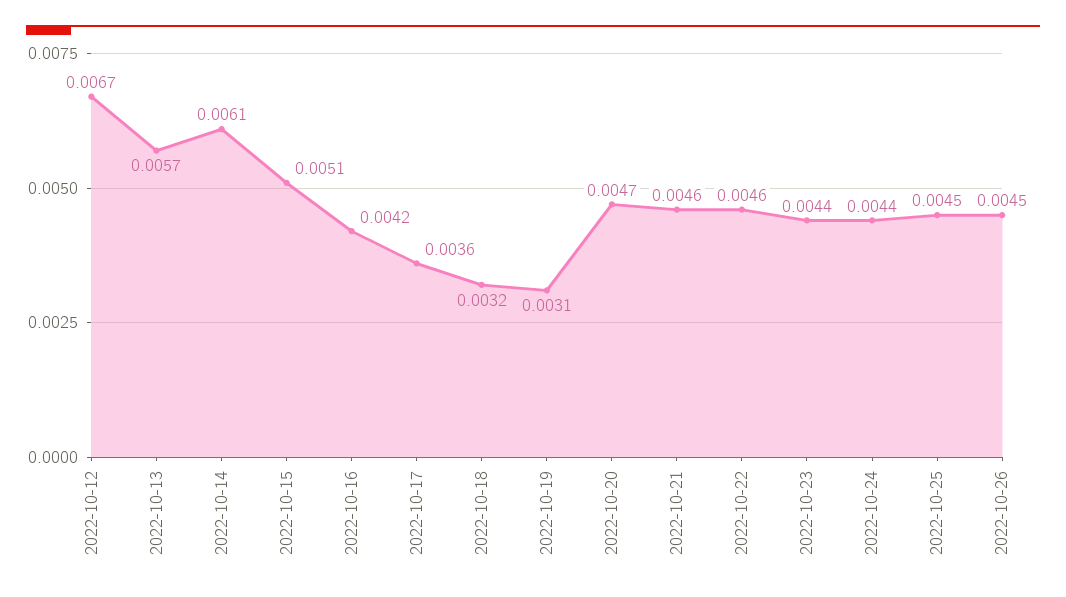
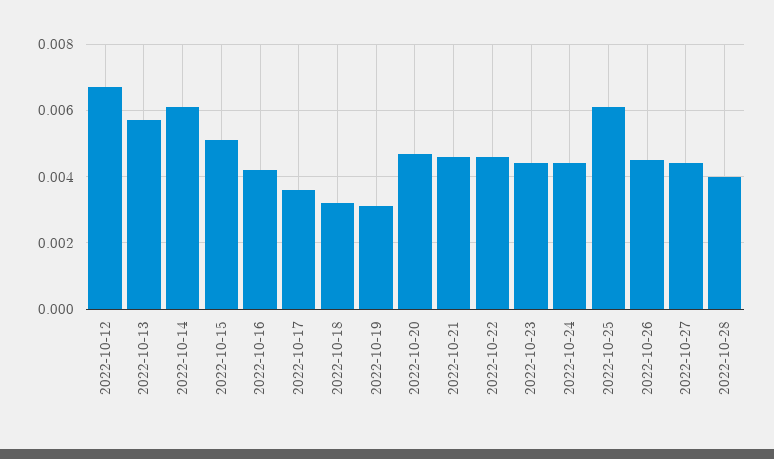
2022-10-25: 0.0045 -> 0.006
2022-10-27: none -> 0.0045
2022-10-28: none -> 0.004

